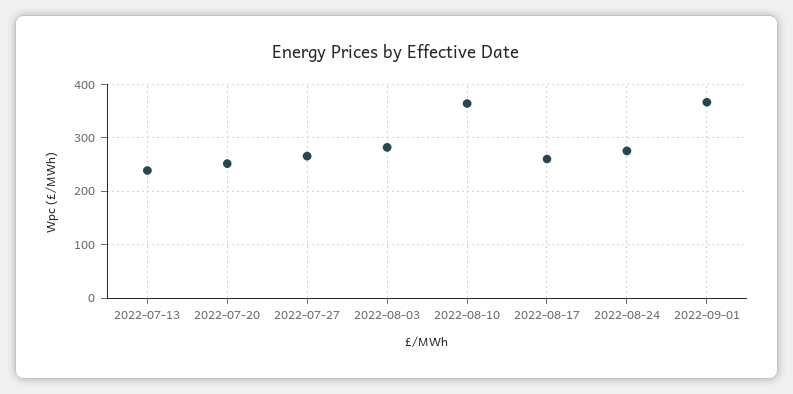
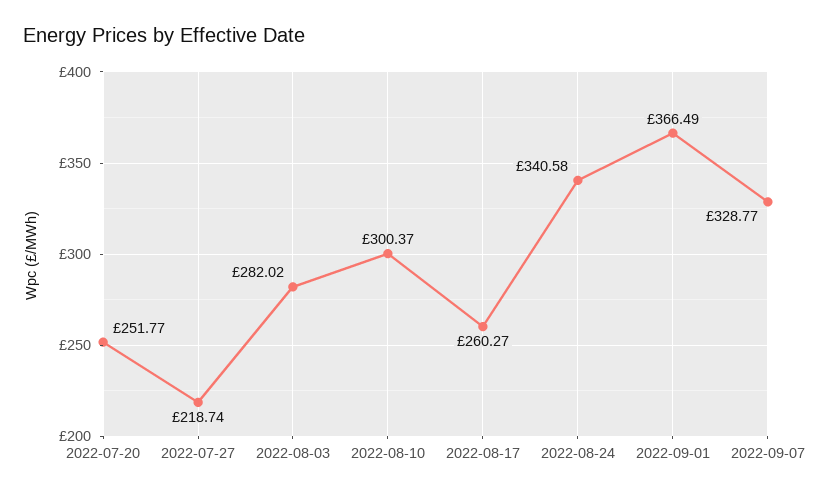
2022-07-13: 240 -> none
2022-07-27: 260 -> 218.74
2022-08-10: 360 -> 300.37
2022-08-24: 280 -> 340.58
2022-09-07: none -> 328.77

